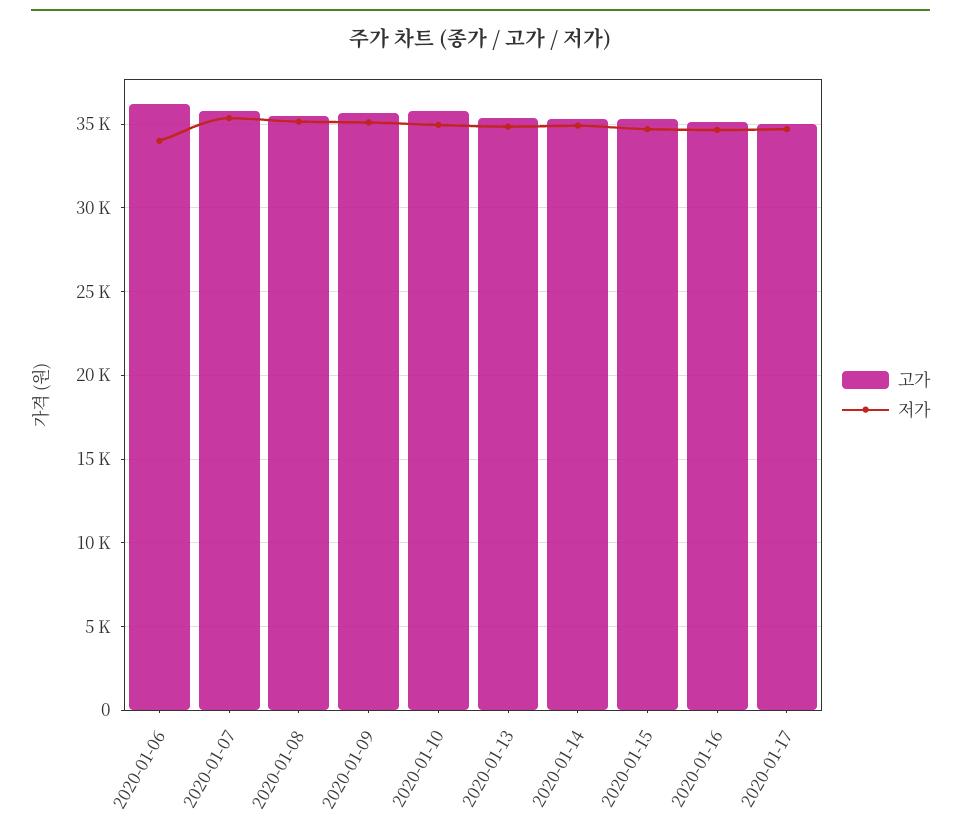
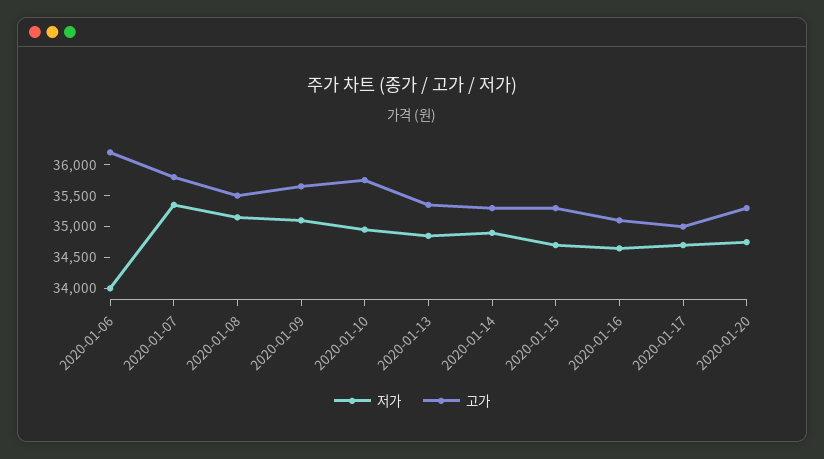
저가, 2020-01-20: none -> 34750
고가, 2020-01-20: none -> 35250

